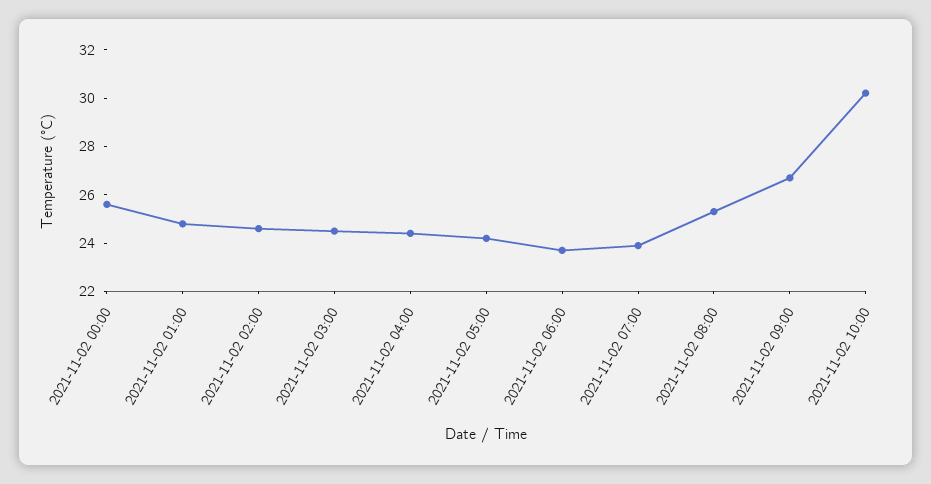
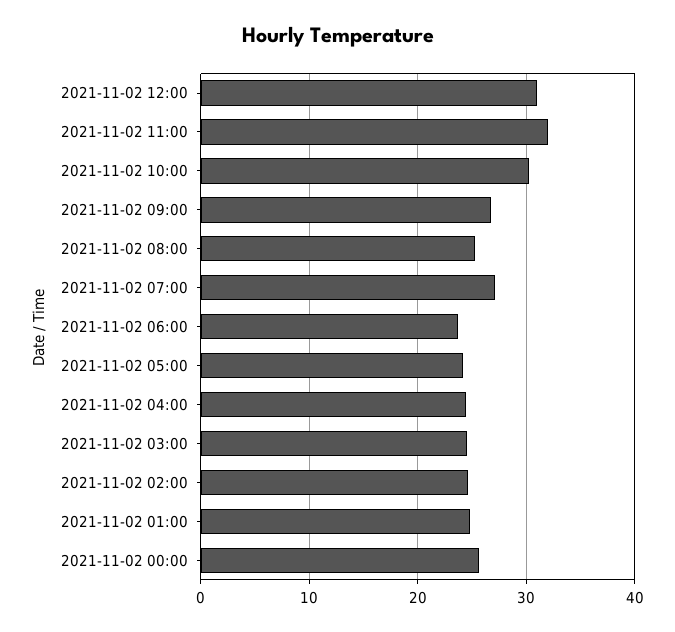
2021-11-02 07:00: 24 -> 27
2021-11-02 12:00: none -> 31
2021-11-02 11:00: none -> 32

